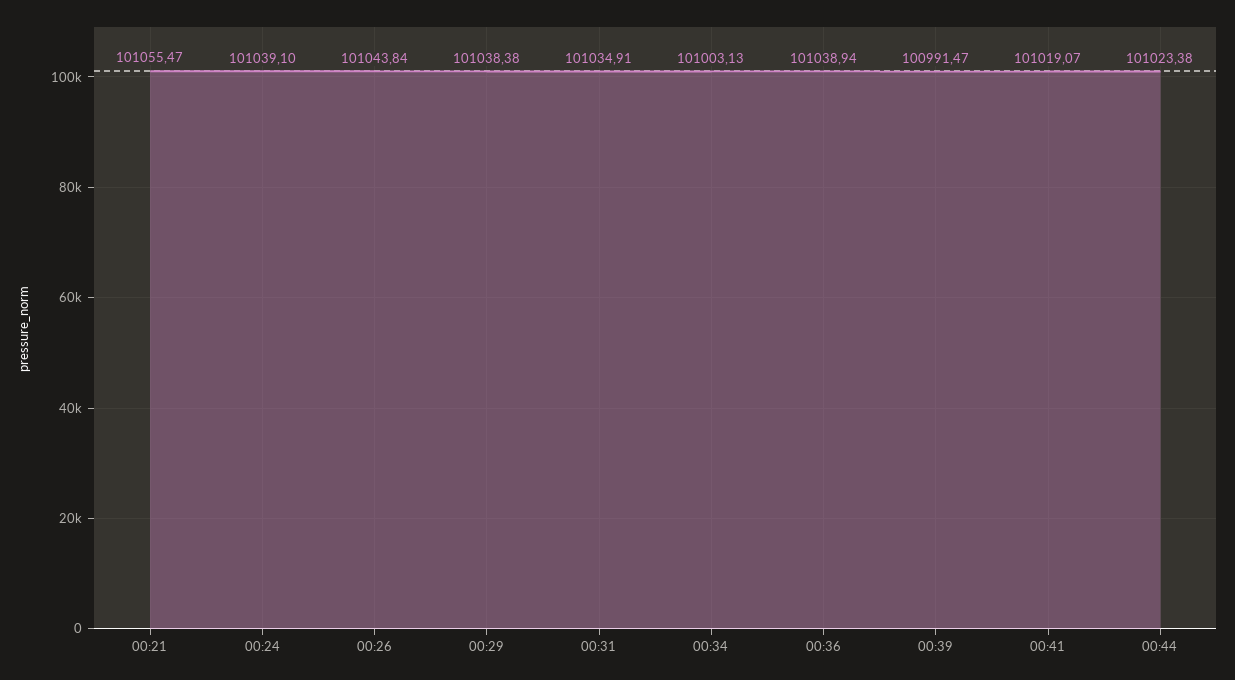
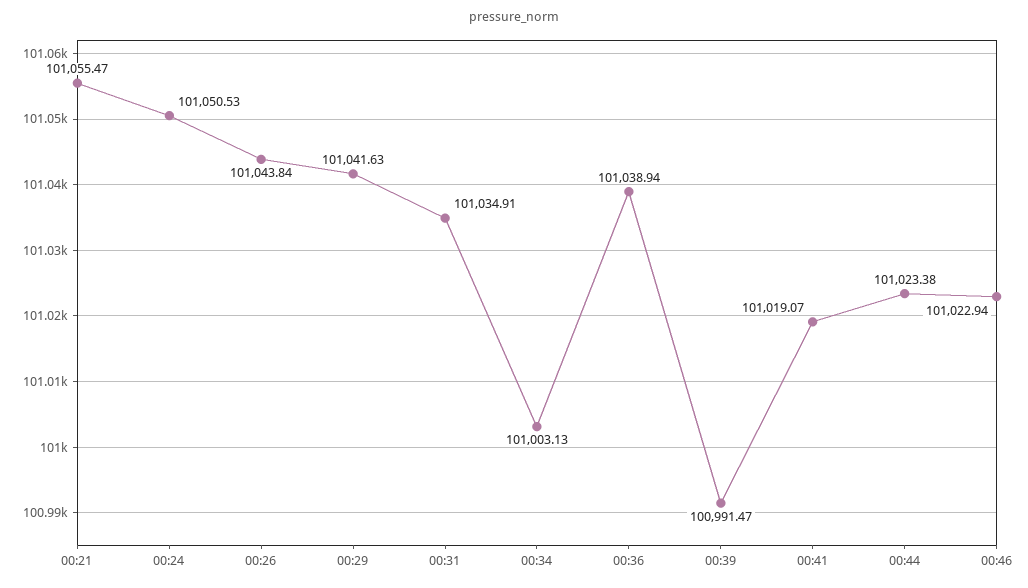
00:24: 101039.1 -> 101050.53
00:29: 101038.38 -> 101041.63
00:46: none -> 101022.94

